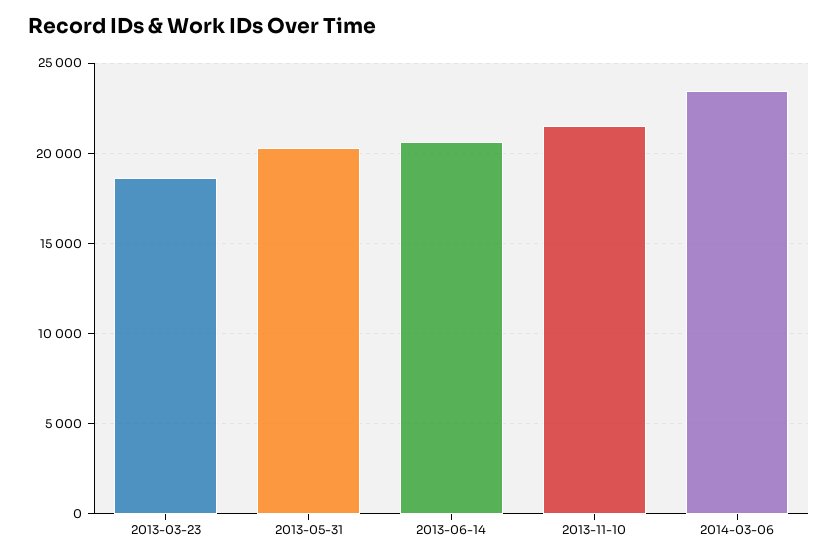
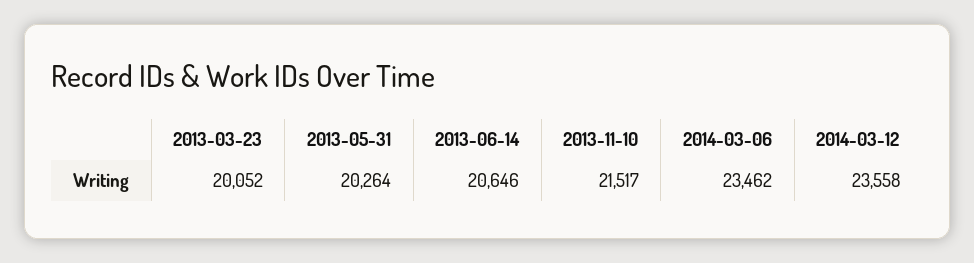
2013-03-23: 18500 -> 20052
2014-03-12: none -> 23558

